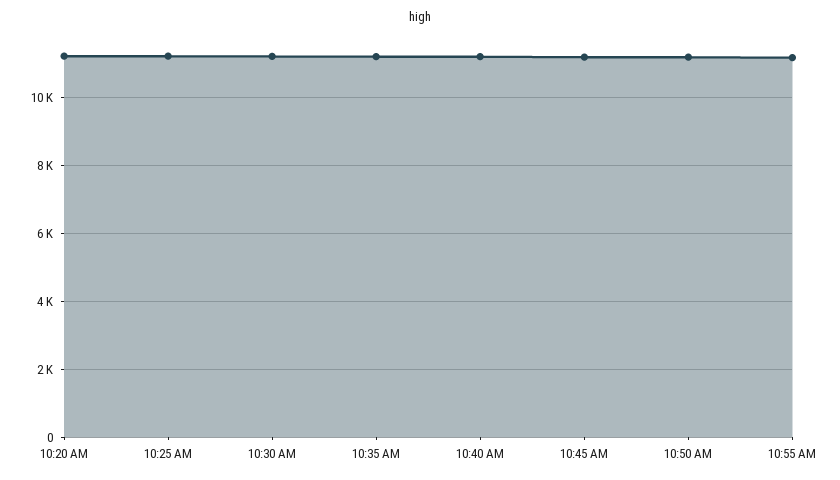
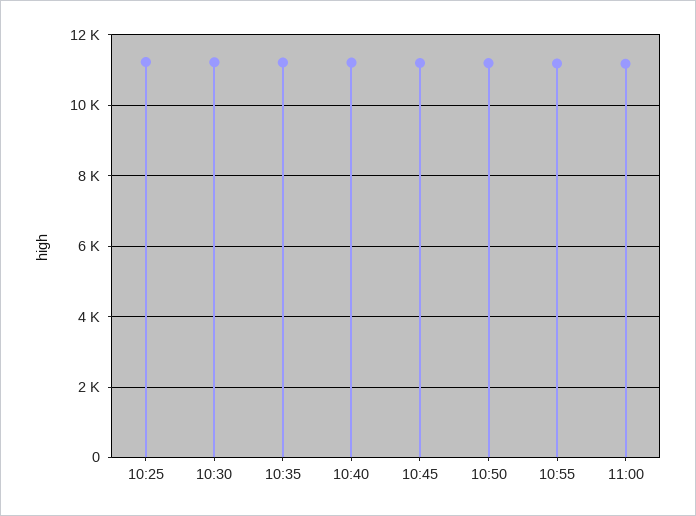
10:20 AM: 11200 -> none
11:00: none -> 11200

